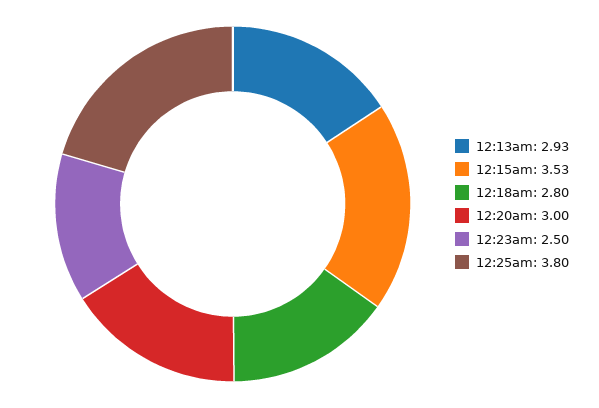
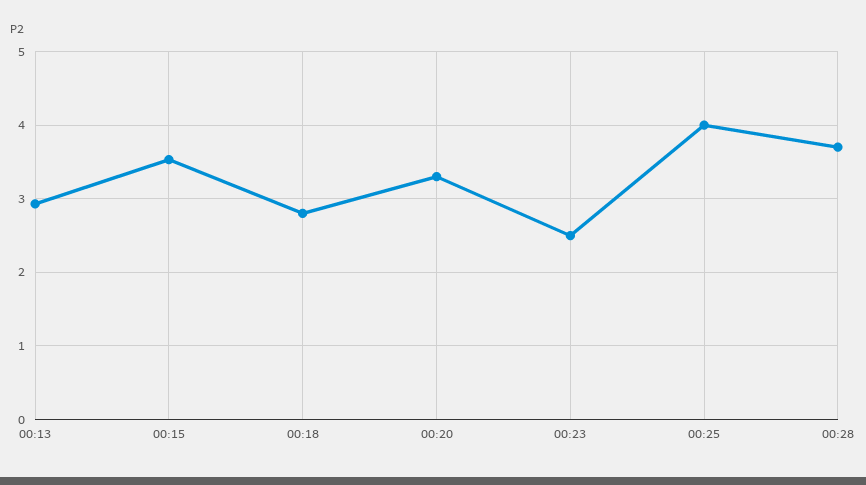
12:20am: 3 -> 3.3
12:25am: 3.8 -> 4
00:28: none -> 3.7

